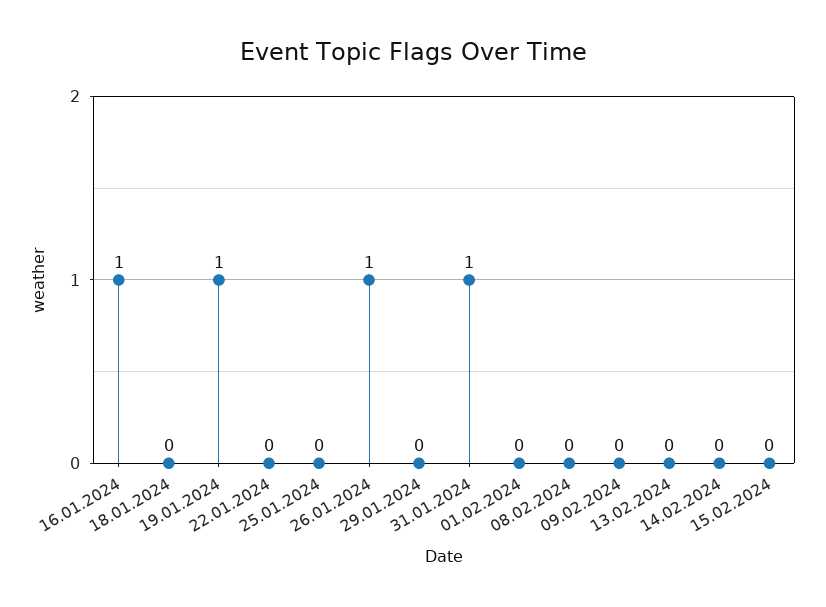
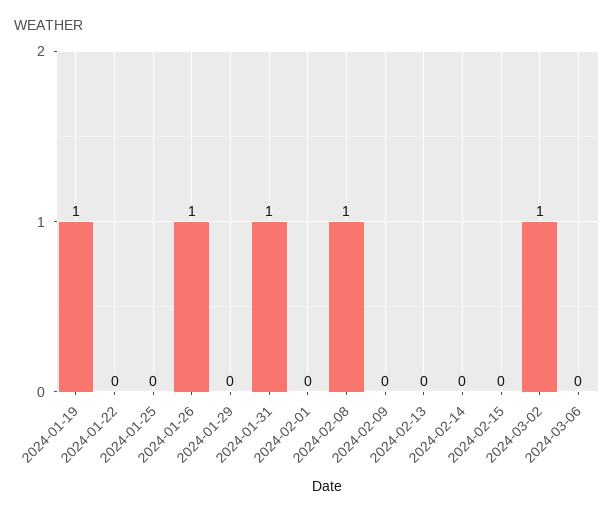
16.01.2024: 1 -> none
18.01.2024: 0 -> none
08.02.2024: 0 -> 1
2024-03-02: none -> 1
2024-03-06: none -> 0

